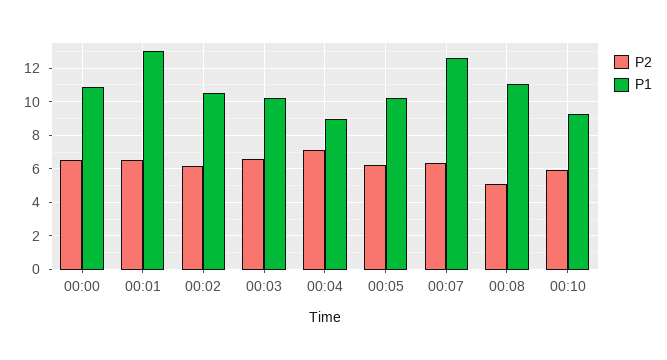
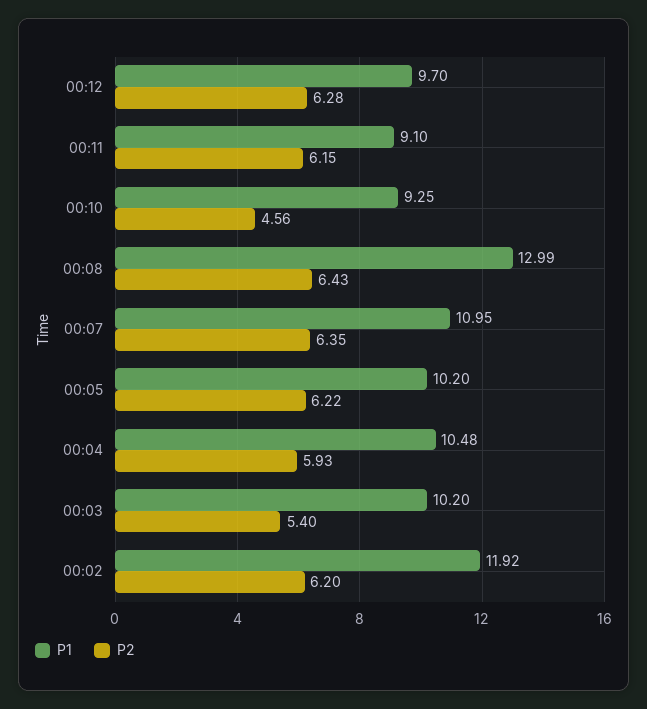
P2, 00:00: 6.5 -> none
P1, 00:00: 11 -> none
P2, 00:01: 6.5 -> none
P1, 00:01: 13 -> none
P1, 00:02: 10.5 -> 11.92
P2, 00:03: 6.5 -> 5.4
P2, 00:04: 7 -> 5.93
P1, 00:04: 9 -> 10.48
P1, 00:07: 12.5 -> 10.95
P2, 00:08: 5 -> 6.43
P1, 00:08: 11 -> 12.99
P2, 00:10: 6 -> 4.56
P1, 00:12: none -> 9.7
P2, 00:12: none -> 6.28
P1, 00:11: none -> 9.1
P2, 00:11: none -> 6.15

